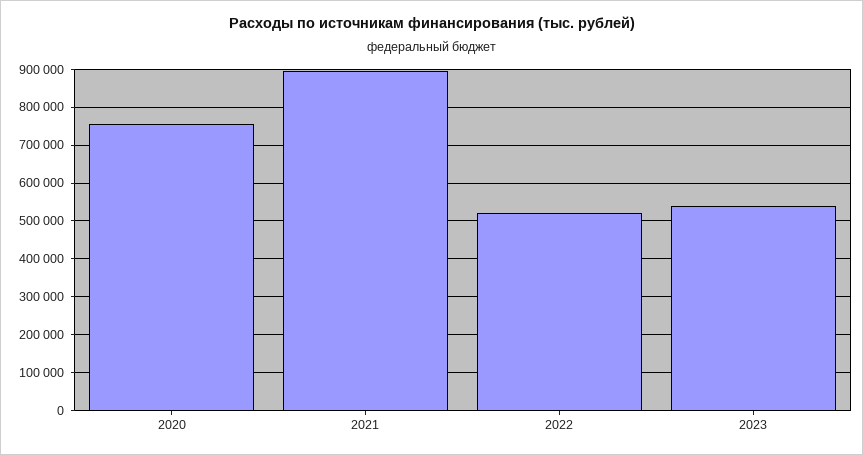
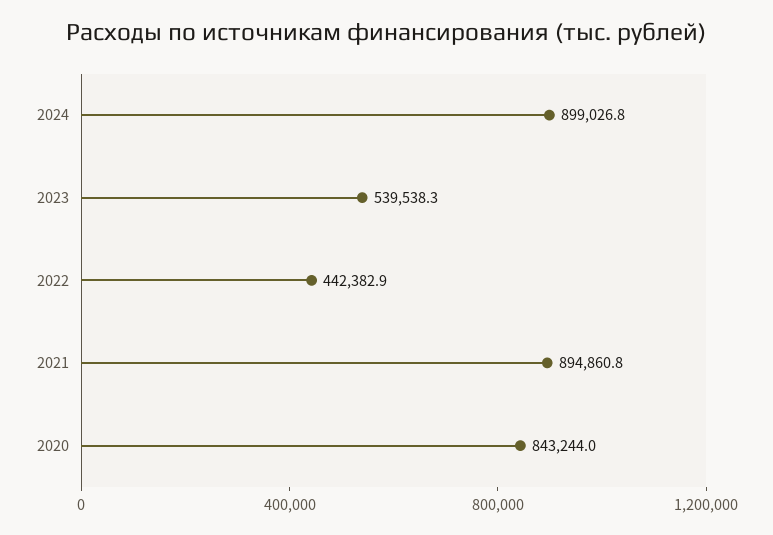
2020: 760000 -> 843244
2022: 520000 -> 442382.9
2024: none -> 899026.8

